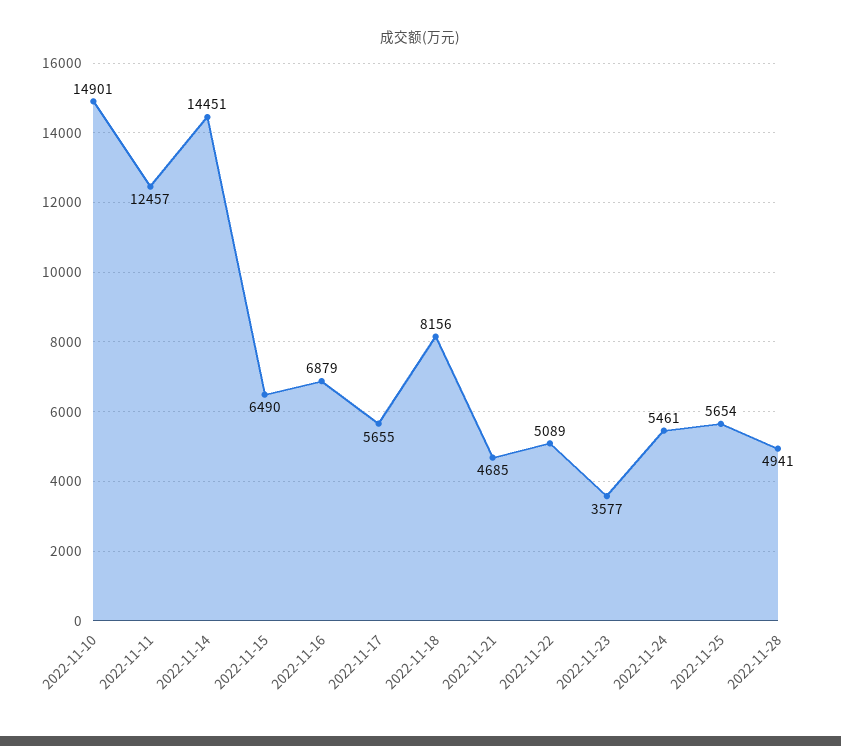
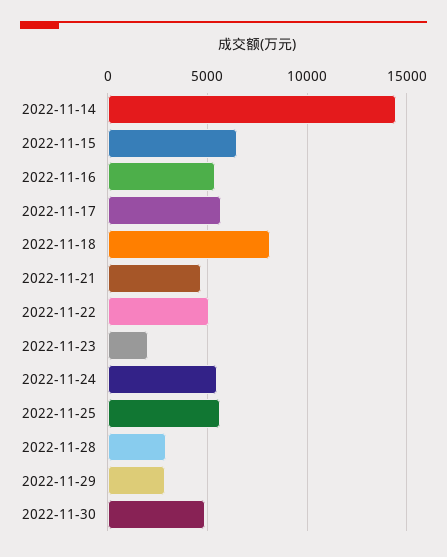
2022-11-10: 14901 -> none
2022-11-11: 12457 -> none
2022-11-16: 6879 -> 5500
2022-11-23: 3577 -> 2000
2022-11-28: 4941 -> 3000
2022-11-29: none -> 3000
2022-11-30: none -> 5000

